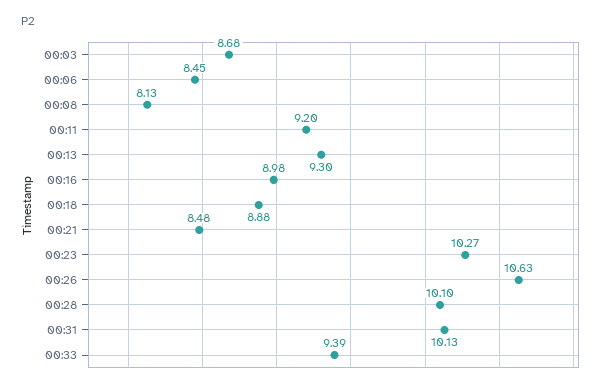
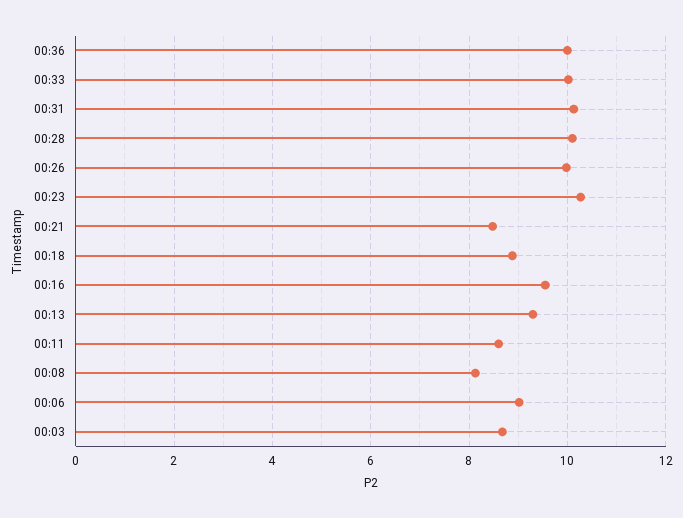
00:06: 8.45 -> 9
00:11: 9.2 -> 8.6
00:16: 8.98 -> 9.6
00:26: 10.63 -> 10
00:33: 9.39 -> 10
00:36: none -> 10

